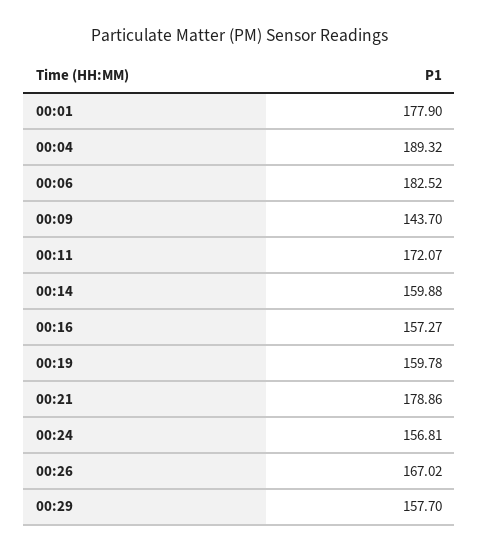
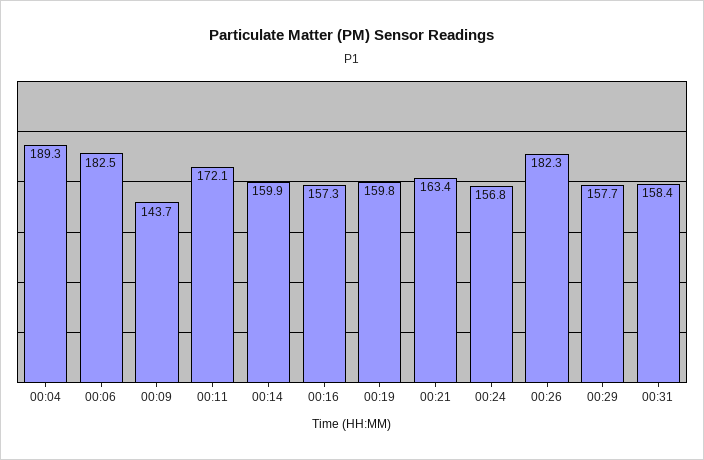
00:01: 177.9 -> none
00:21: 178.86 -> 163.4
00:26: 167.02 -> 182.3
00:31: none -> 158.4

